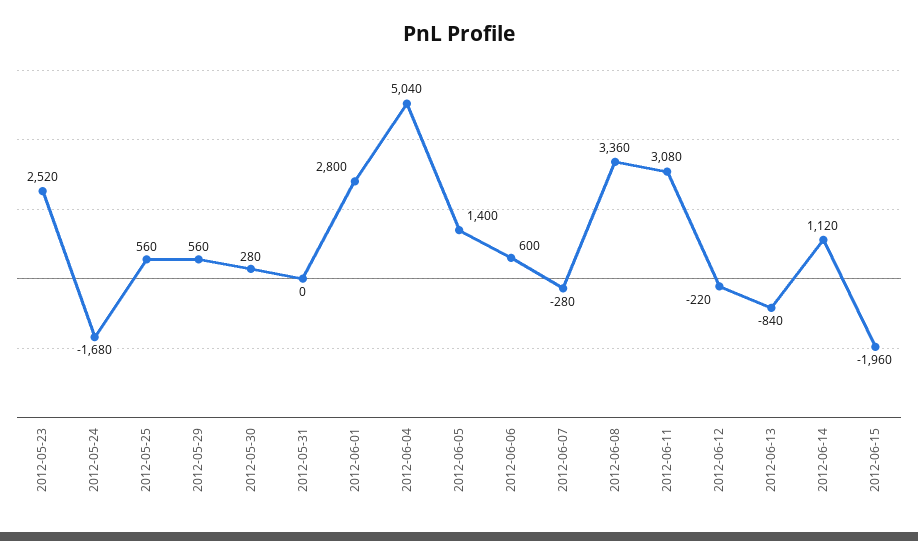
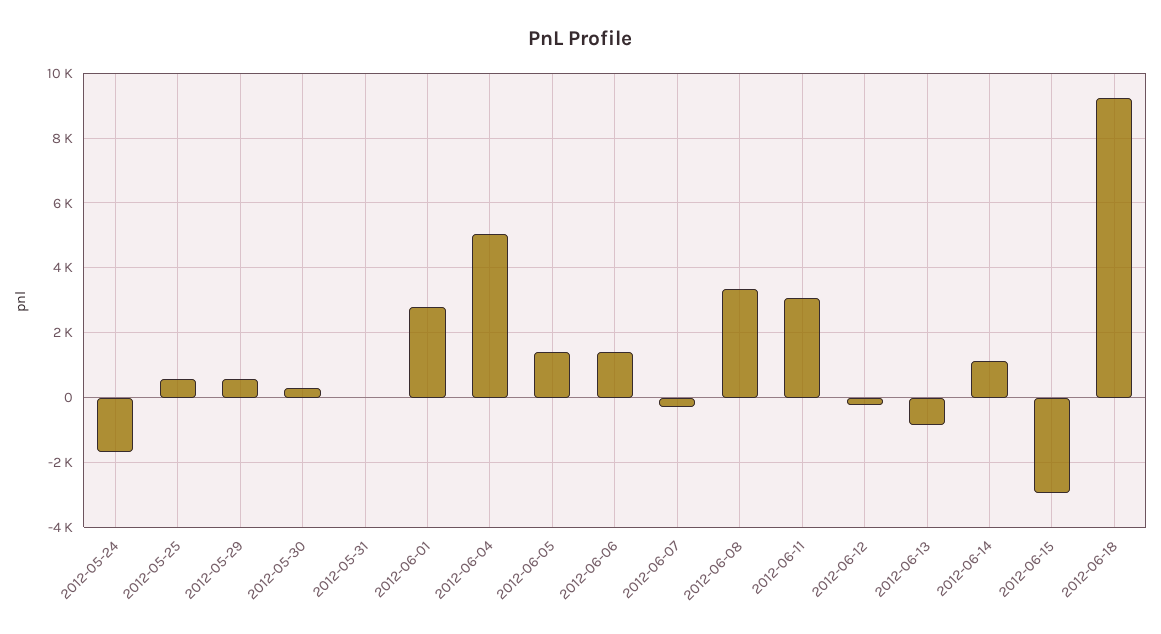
2012-05-23: 2520 -> none
2012-06-06: 600 -> 1400
2012-06-15: -1960 -> -3000
2012-06-18: none -> 9200

